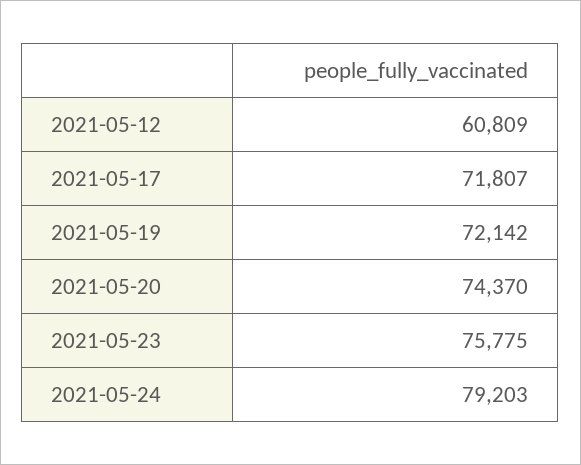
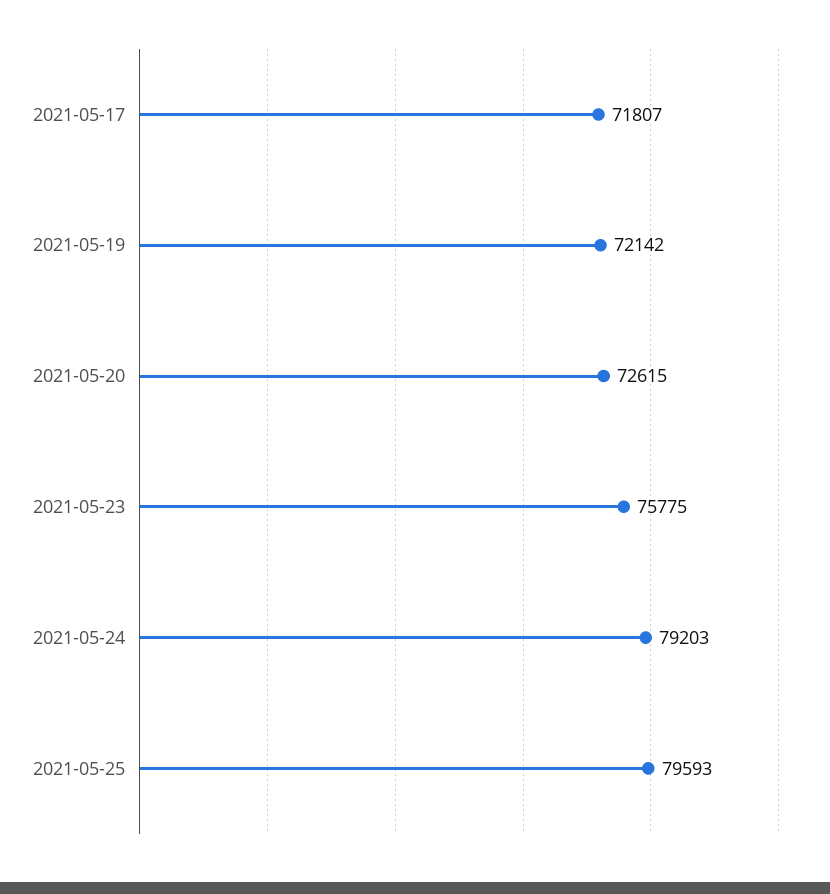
2021-05-12: 60809 -> none
2021-05-20: 74370 -> 72615
2021-05-25: none -> 79593

